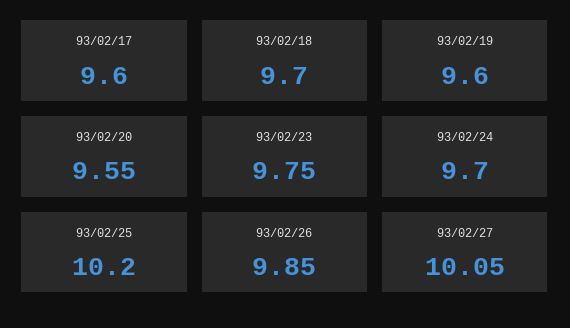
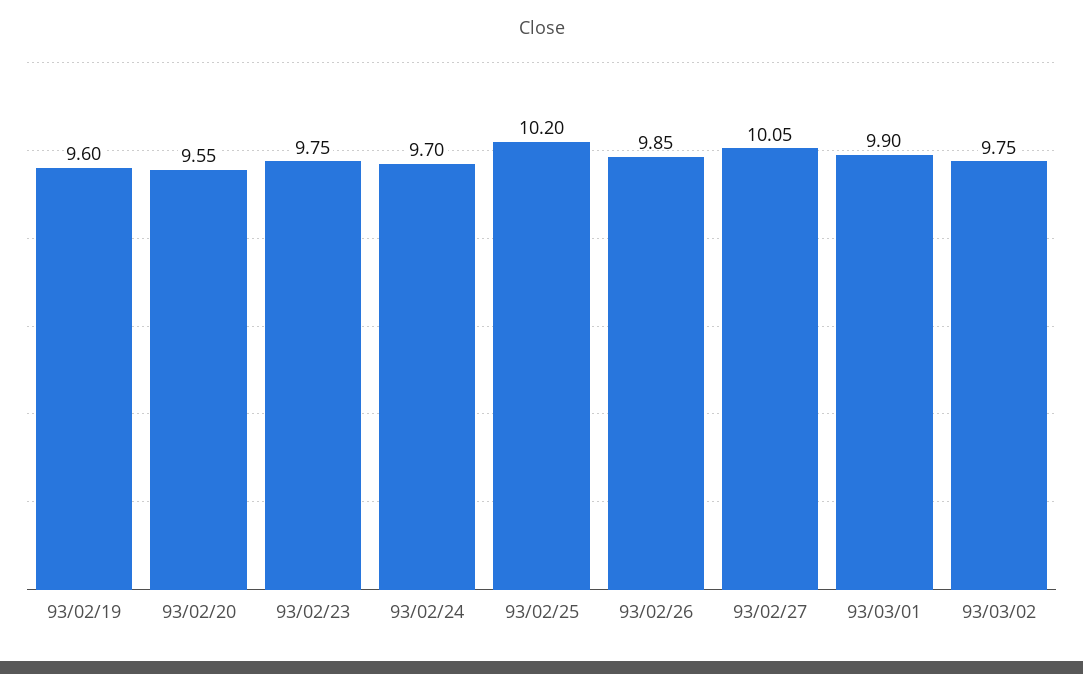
93/02/17: 9.6 -> none
93/02/18: 9.7 -> none
93/03/01: none -> 9.9
93/03/02: none -> 9.75

